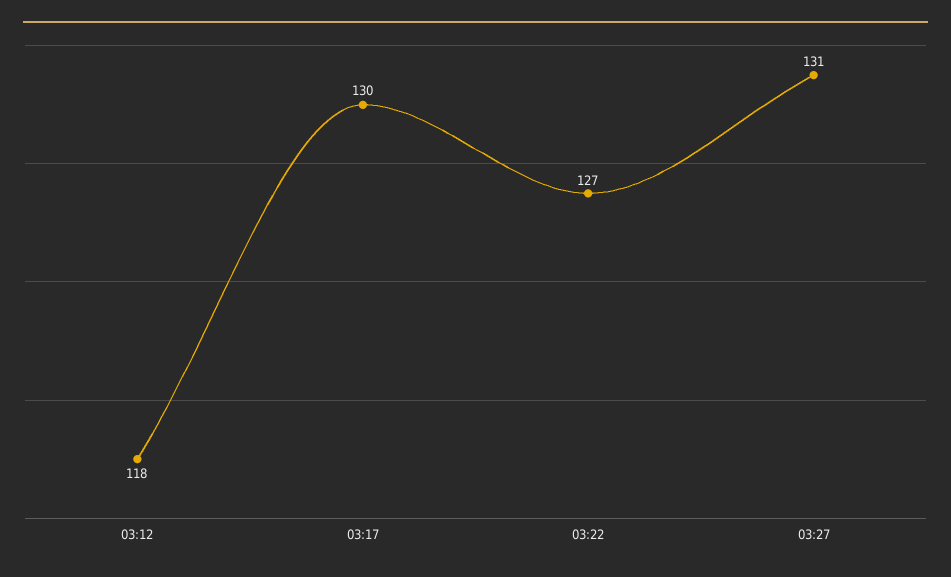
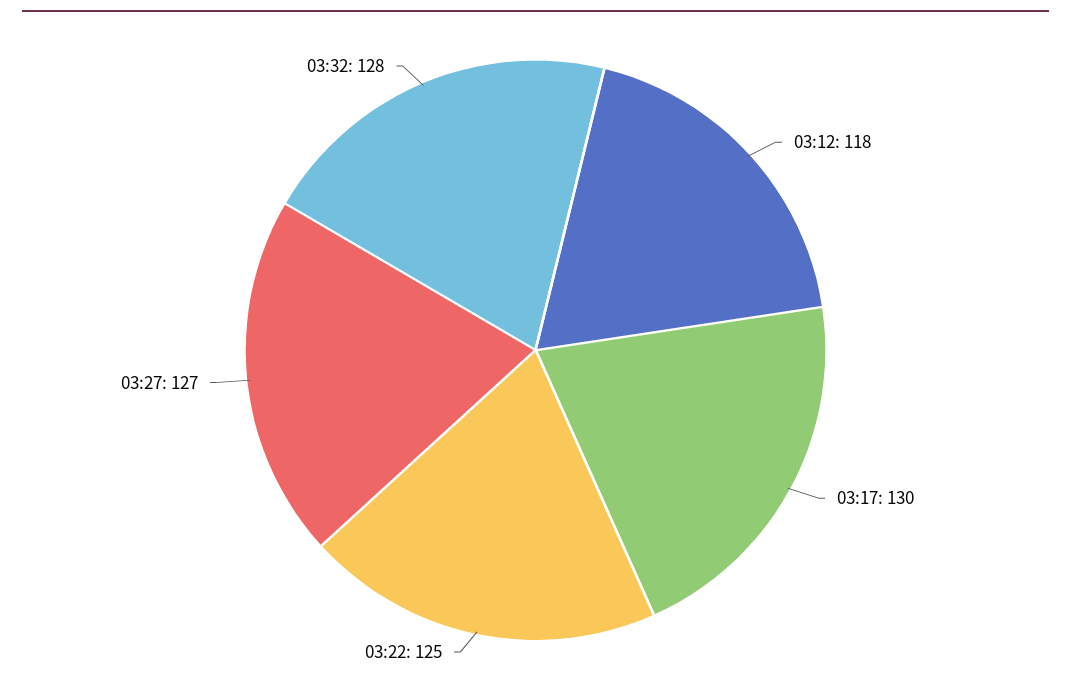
03:22: 127 -> 125
03:27: 131 -> 127
03:32: none -> 128

